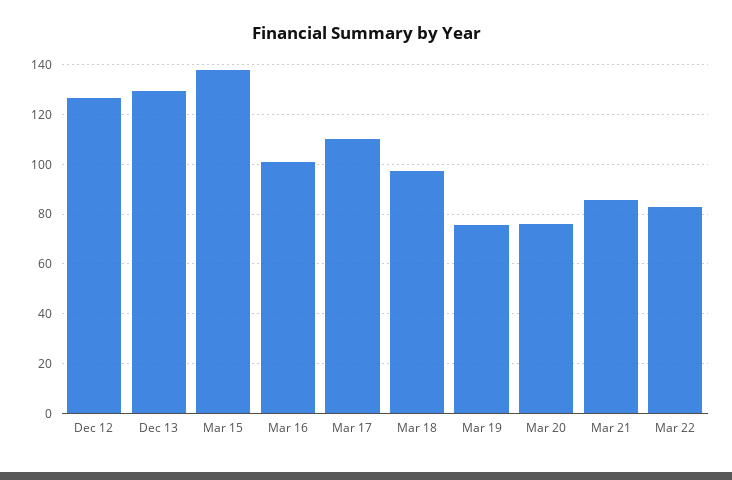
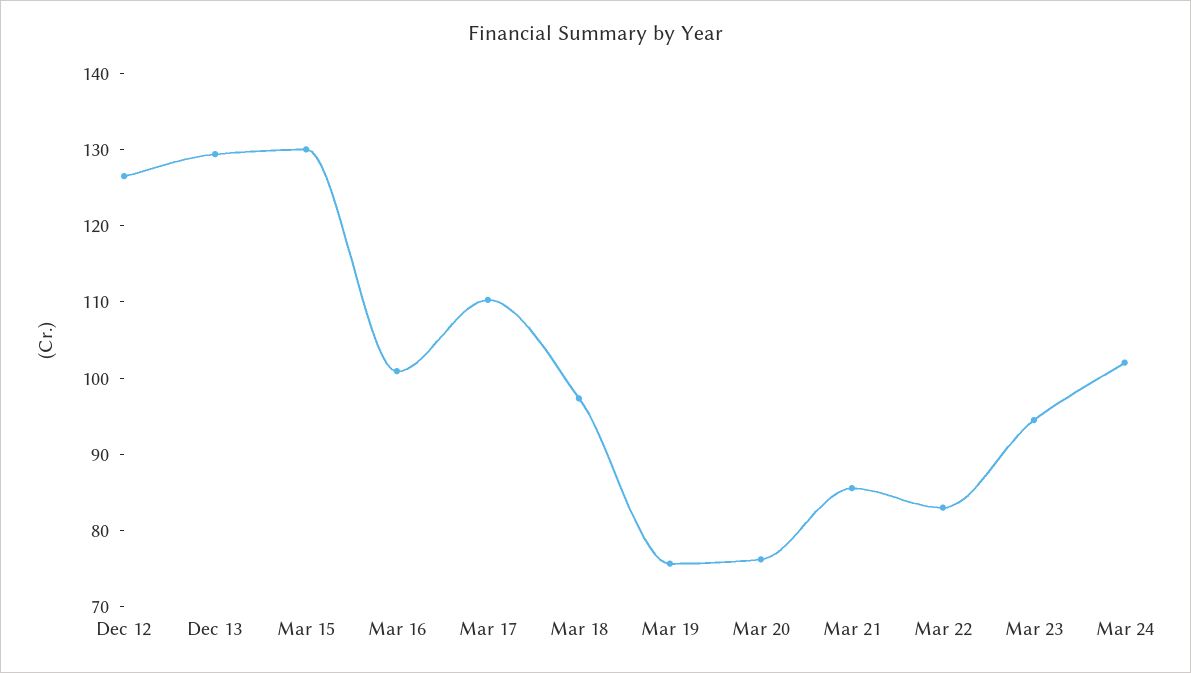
Mar 15: 137.5 -> 130
Mar 23: none -> 94
Mar 24: none -> 102

